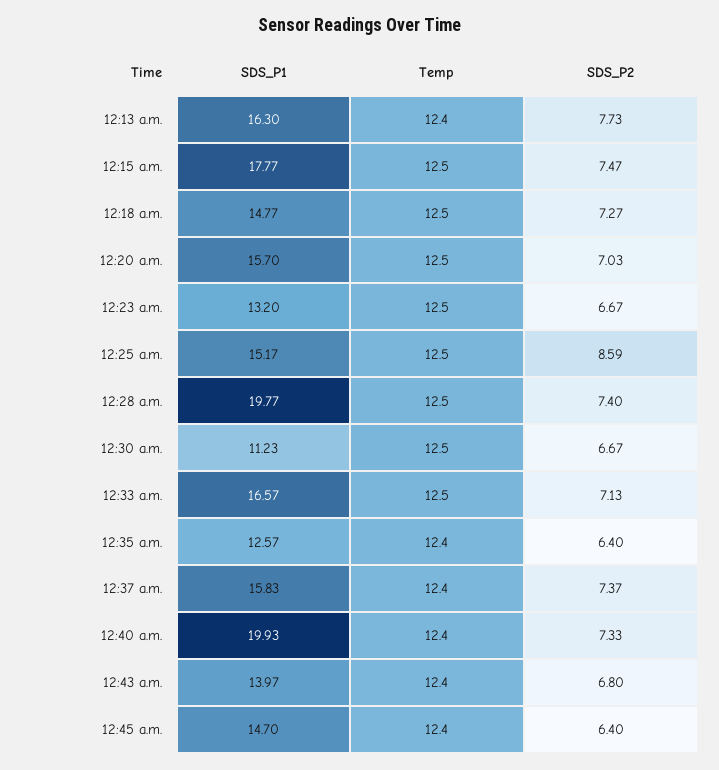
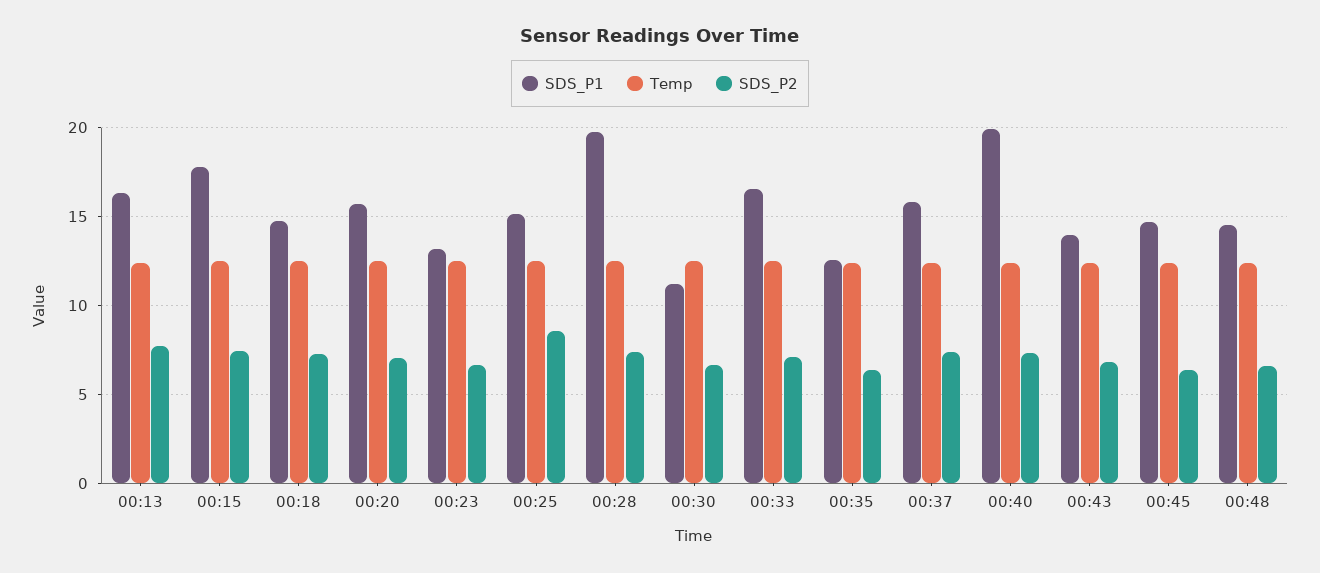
SDS_P1, 00:48: none -> 14.5
Temp, 00:48: none -> 12.5
SDS_P2, 00:48: none -> 6.5

